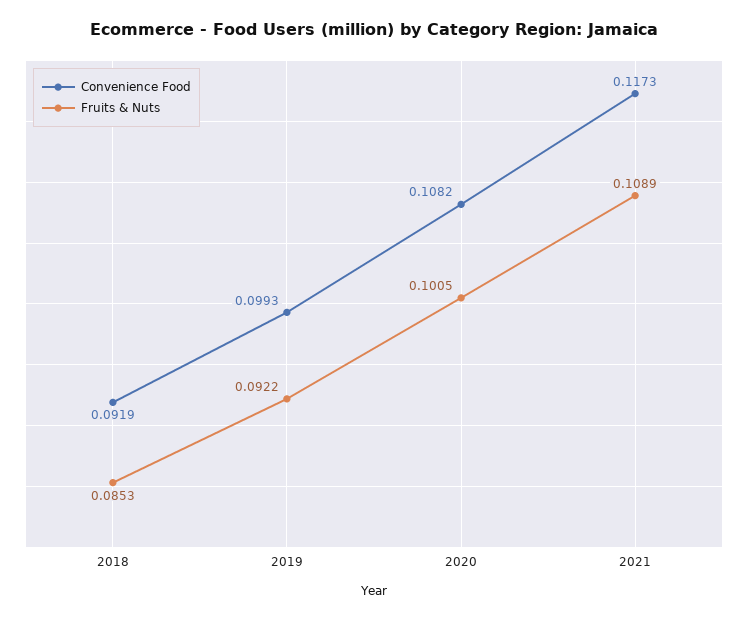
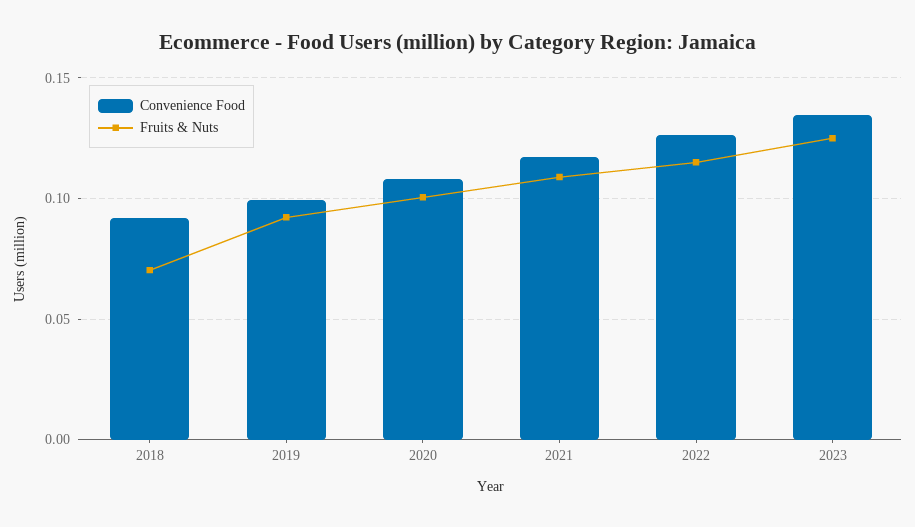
Fruits & Nuts, 2018: 0.0853 -> 0.07
Convenience Food, 2022: none -> 0.125
Fruits & Nuts, 2022: none -> 0.115
Convenience Food, 2023: none -> 0.135
Fruits & Nuts, 2023: none -> 0.125

